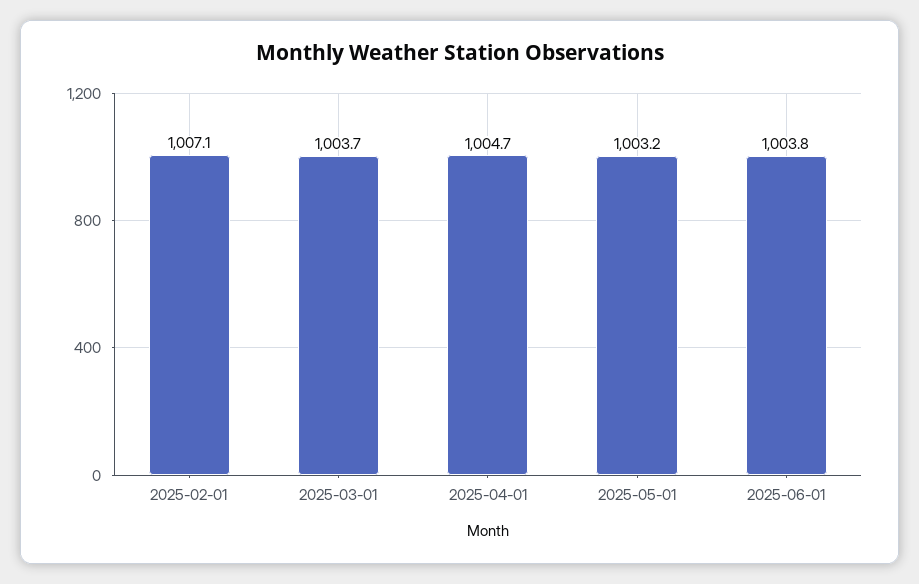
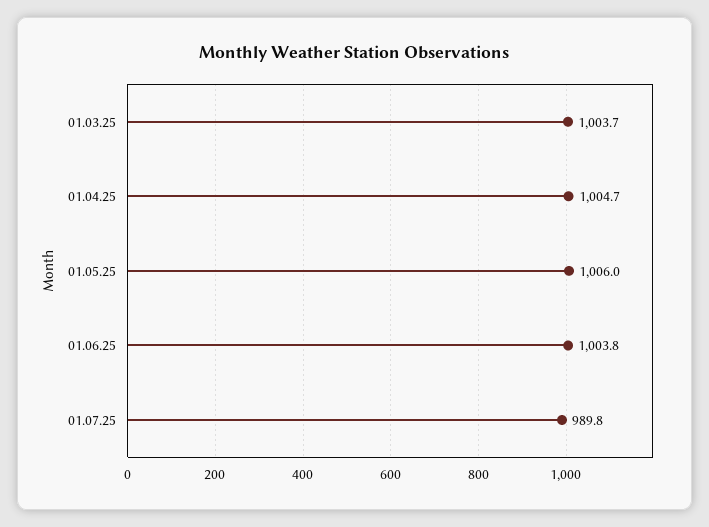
2025-02-01: 1007.1 -> none
2025-05-01: 1003.2 -> 1006
01.07.25: none -> 989.8

